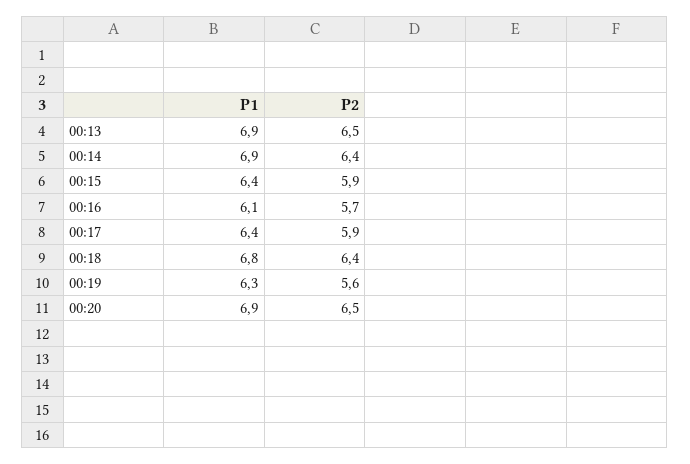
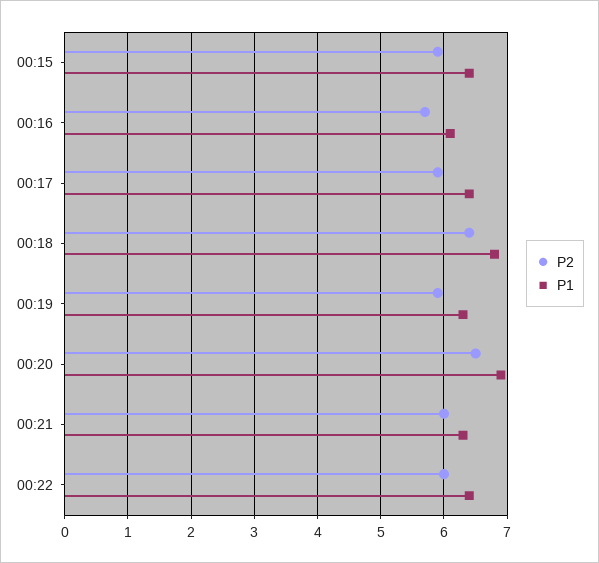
P1, 00:13: 6.9 -> none
P2, 00:13: 6.5 -> none
P1, 00:14: 6.9 -> none
P2, 00:14: 6.4 -> none
P2, 00:19: 5.6 -> 5.9
P2, 00:21: none -> 6
P1, 00:21: none -> 6.3
P2, 00:22: none -> 6
P1, 00:22: none -> 6.4

